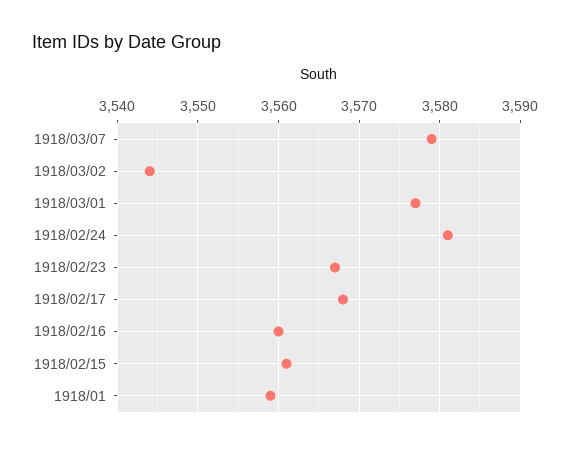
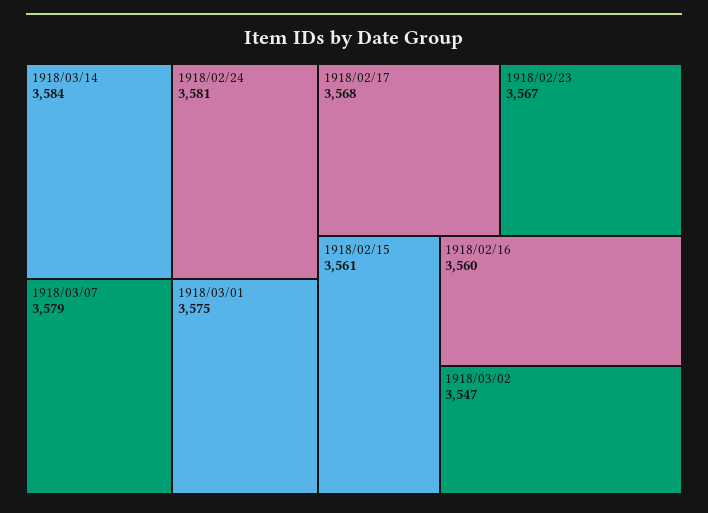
1918/03/02: 3544 -> 3547
1918/03/01: 3577 -> 3575
1918/01: 3559 -> none
1918/03/14: none -> 3584

